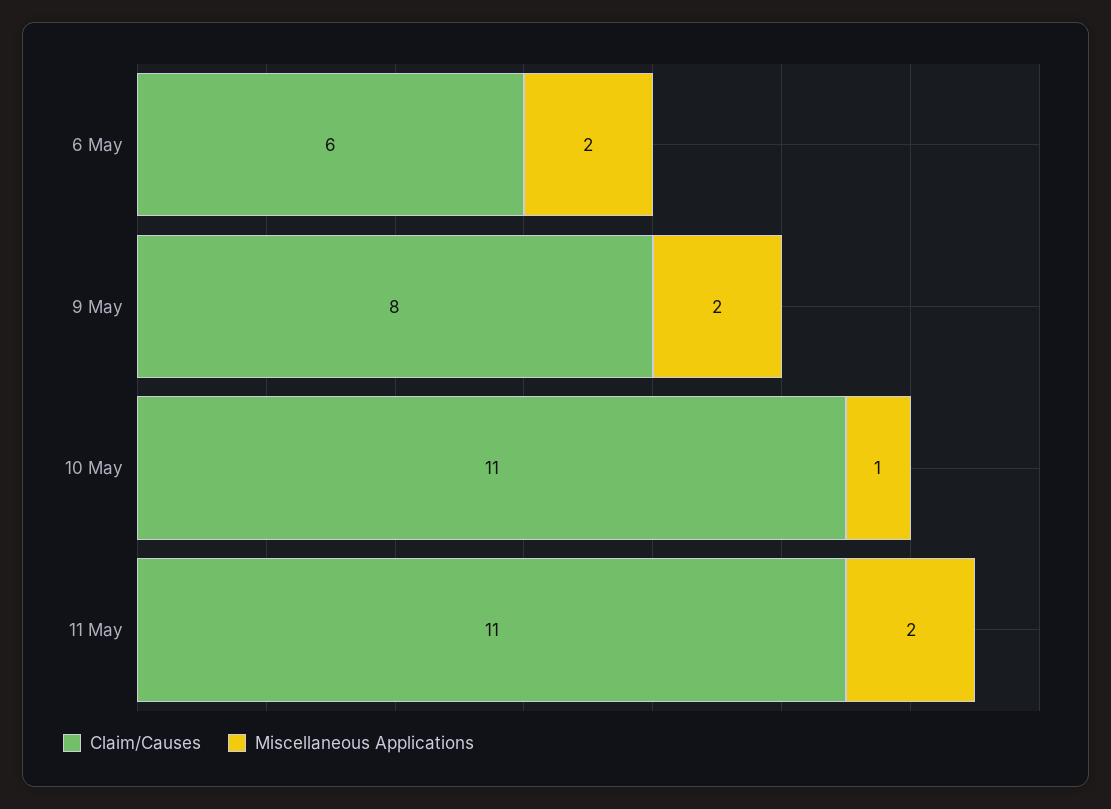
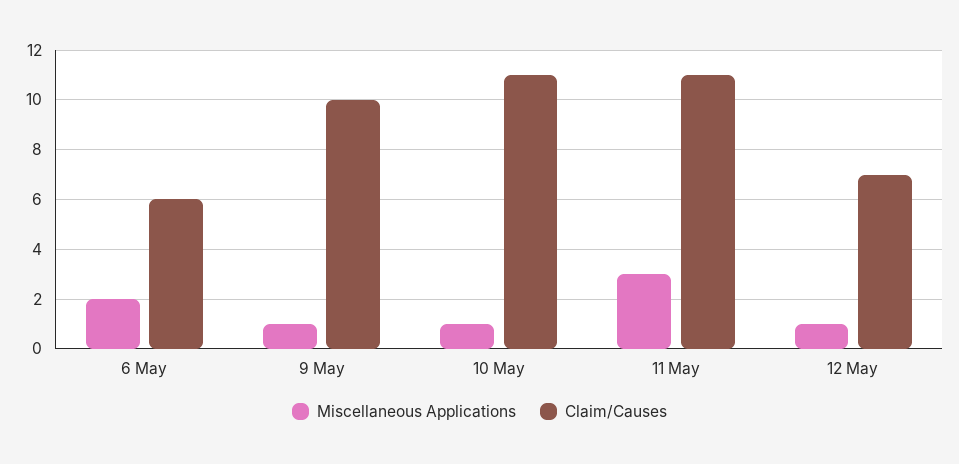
Claim/Causes, 9 May: 8 -> 10
Miscellaneous Applications, 9 May: 2 -> 1
Miscellaneous Applications, 11 May: 2 -> 3
Miscellaneous Applications, 12 May: none -> 1
Claim/Causes, 12 May: none -> 7

